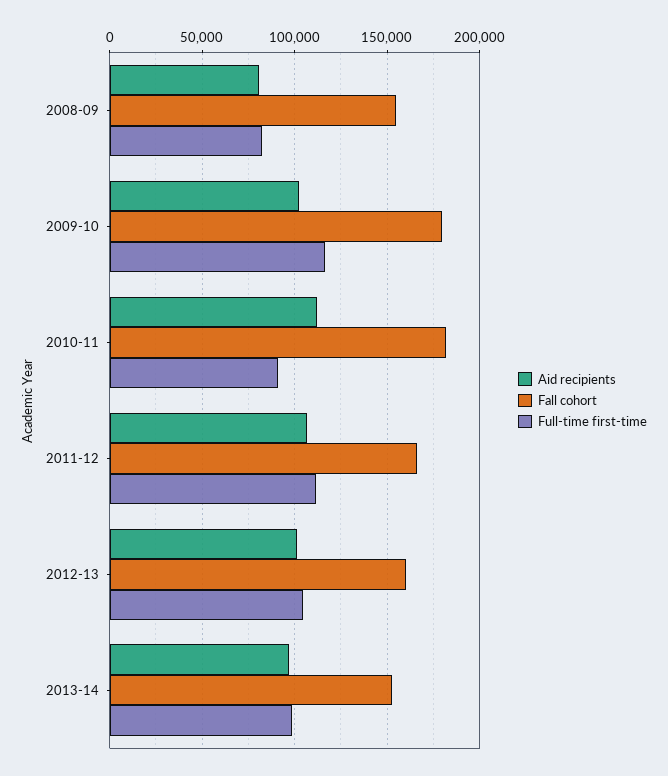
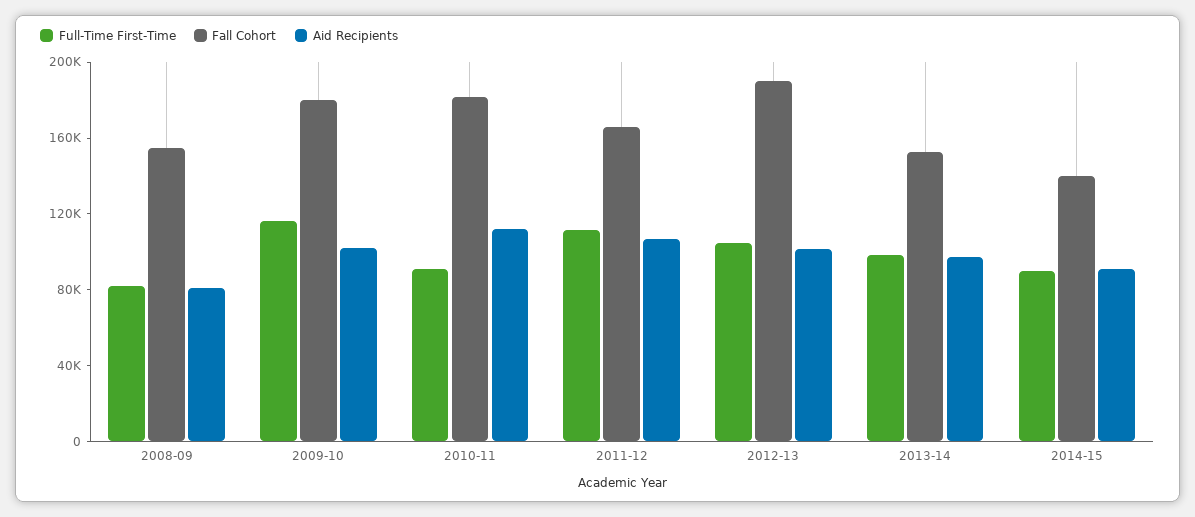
Fall cohort, 2012-13: 160000 -> 190000
Full-time first-time, 2014-15: none -> 90000
Fall cohort, 2014-15: none -> 140000
Aid recipients, 2014-15: none -> 90000

